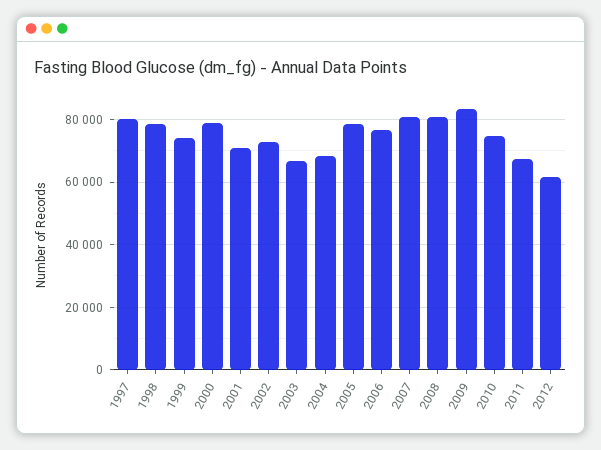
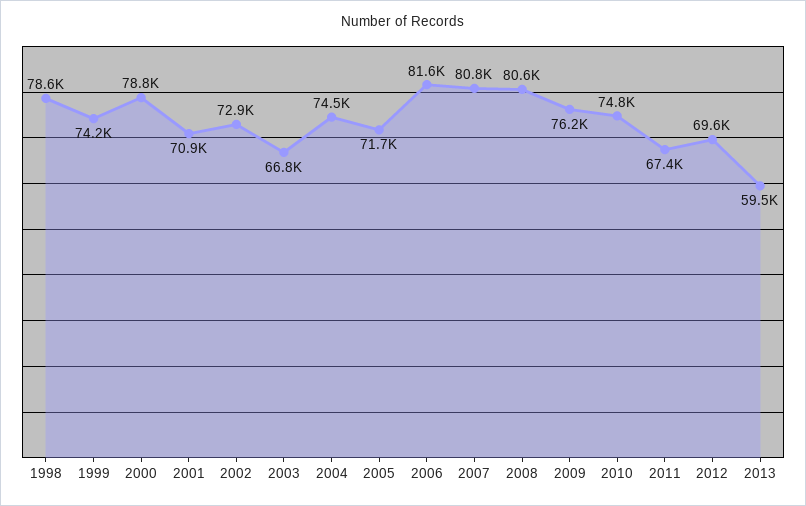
1997: 80000 -> none
2004: 68000 -> 74500
2005: 78000 -> 71700
2006: 76000 -> 81600
2009: 84000 -> 76200
2012: 62000 -> 69600
2013: none -> 59500

